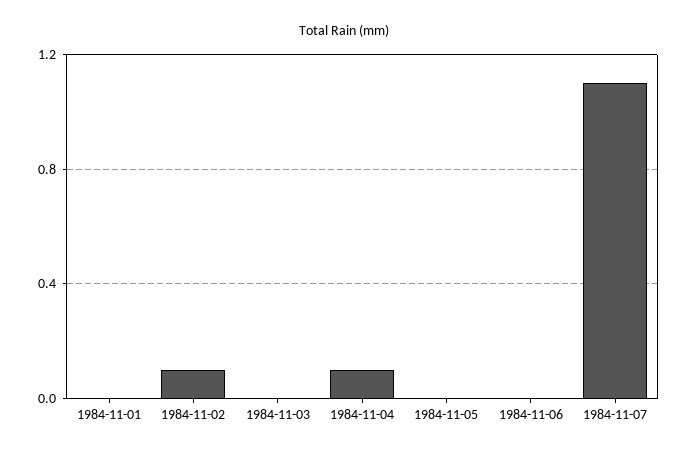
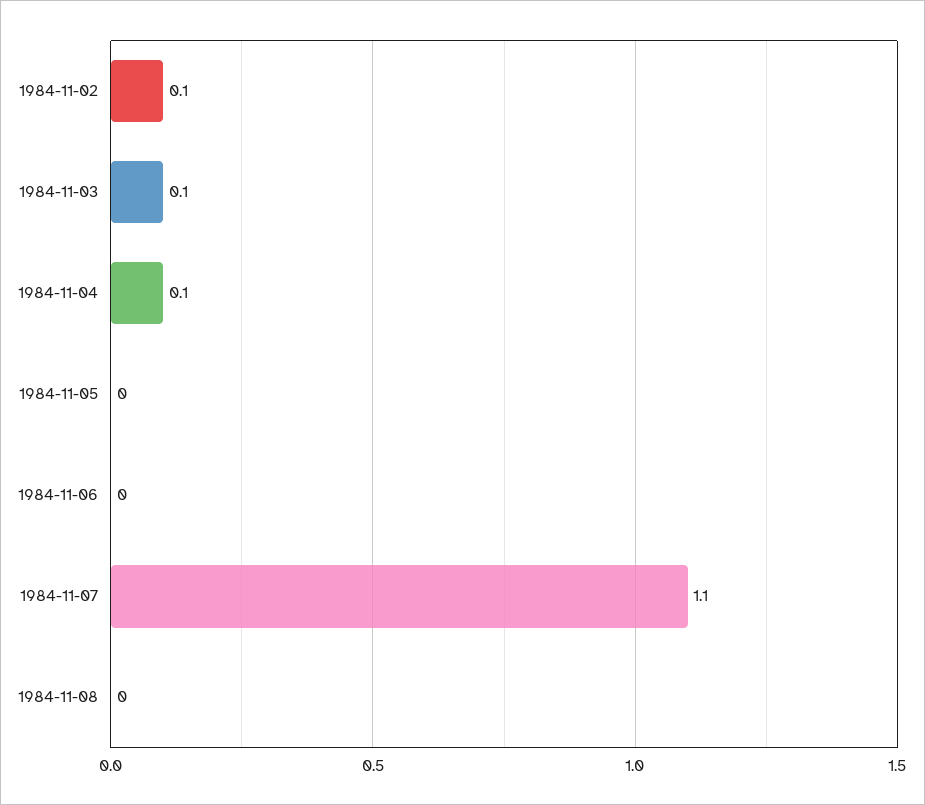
1984-11-01: 0 -> none
1984-11-03: 0 -> 0.1
1984-11-08: none -> 0

